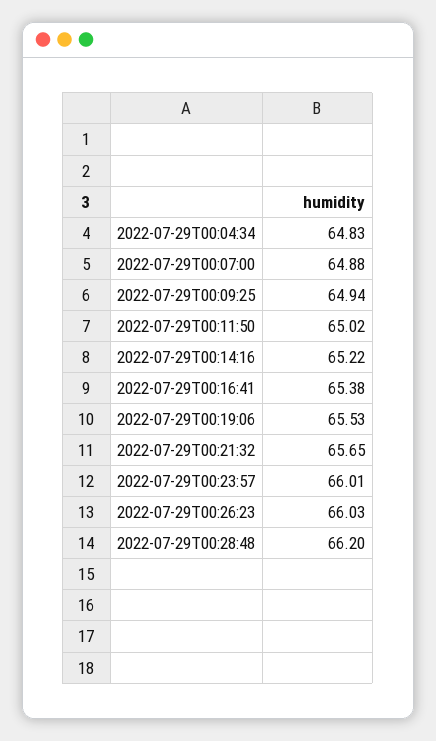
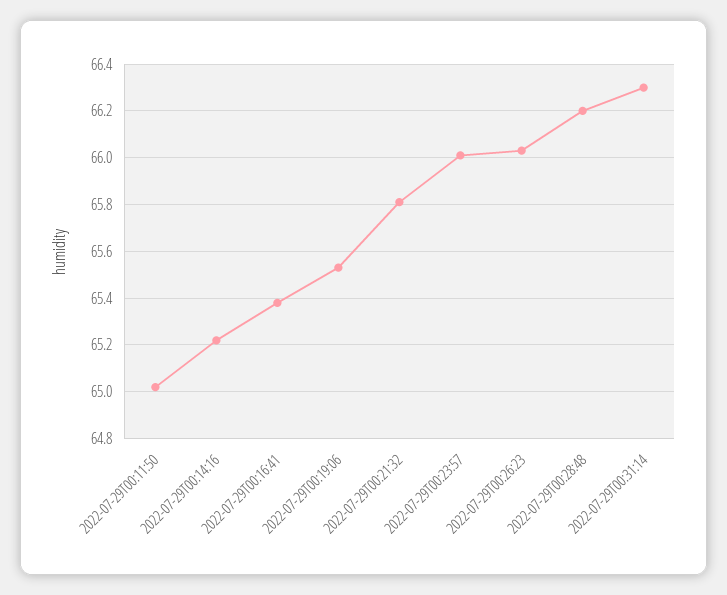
2022-07-29T00:04:34: 64.83 -> none
2022-07-29T00:07:00: 64.88 -> none
2022-07-29T00:09:25: 64.94 -> none
2022-07-29T00:21:32: 65.65 -> 65.8
2022-07-29T00:31:14: none -> 66.3

